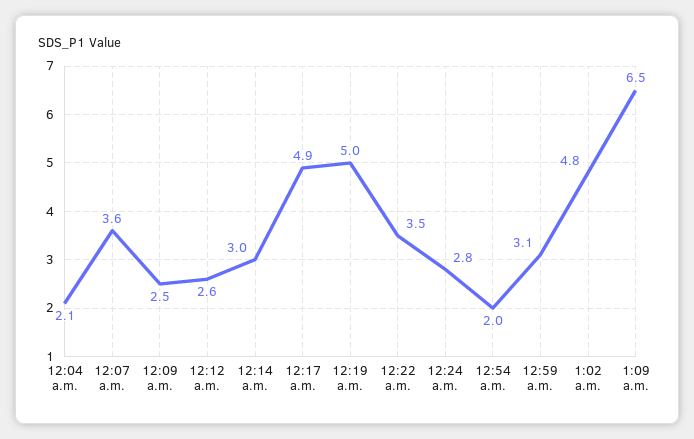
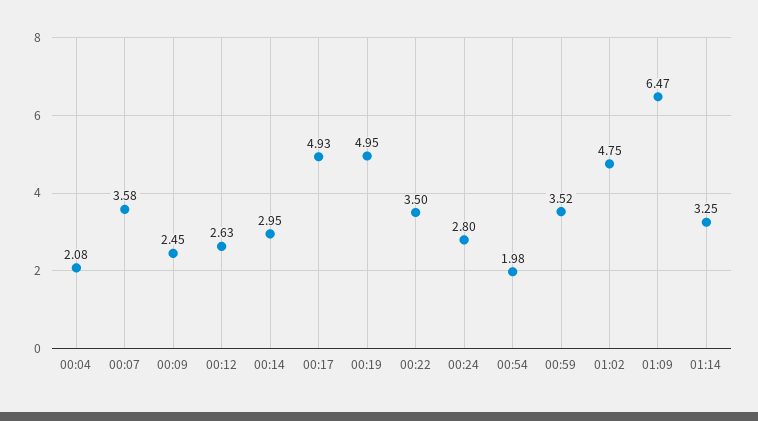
12:59 a.m.: 3.1 -> 3.52
01:14: none -> 3.25

